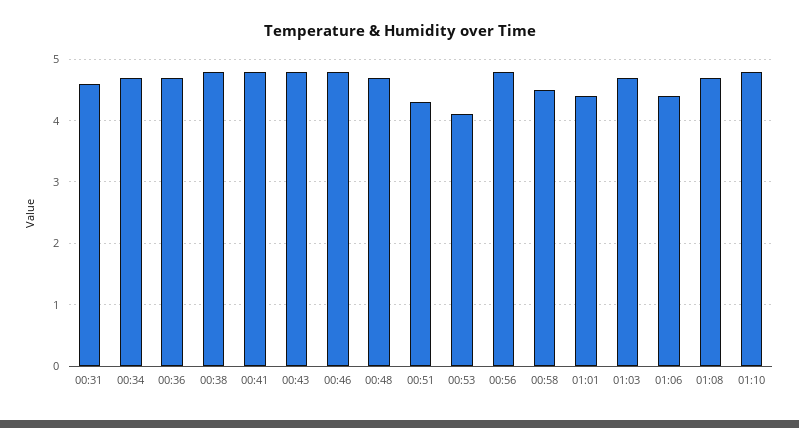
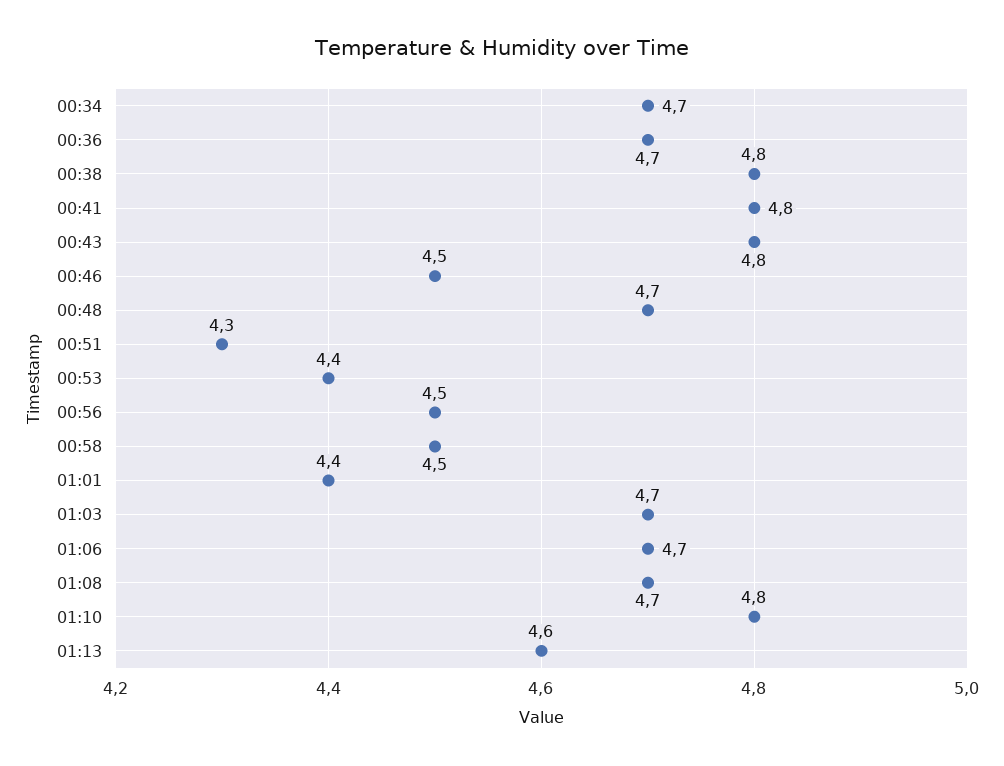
00:31: 4.6 -> none
00:46: 4.8 -> 4.5
00:53: 4.1 -> 4.4
00:56: 4.8 -> 4.5
01:06: 4.4 -> 4.7
01:13: none -> 4.6

